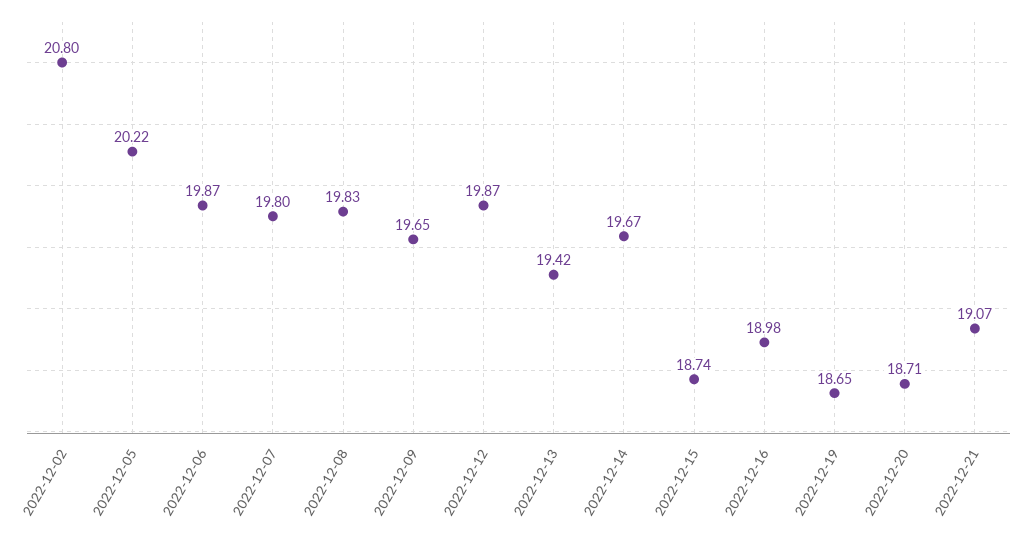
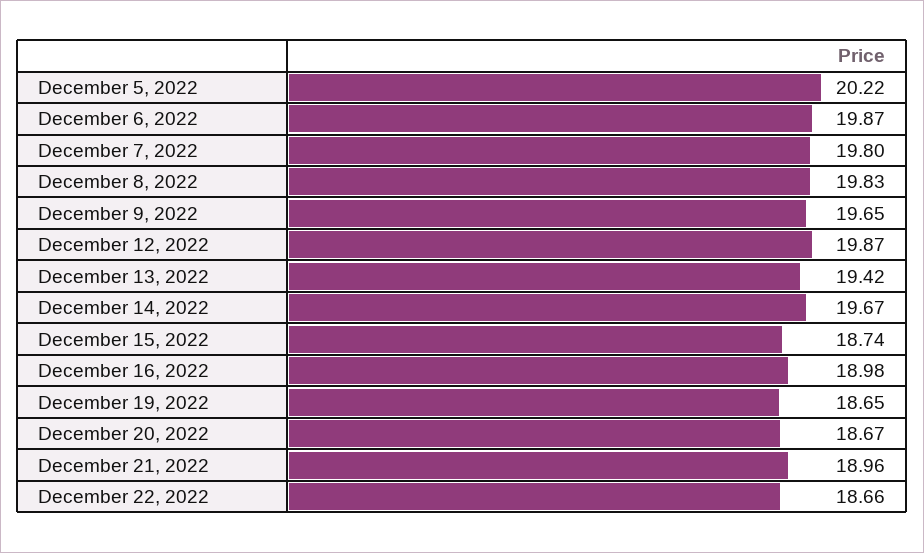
2022-12-02: 20.8 -> none
2022-12-20: 18.71 -> 18.67
2022-12-21: 19.07 -> 18.96
December 22, 2022: none -> 18.66

